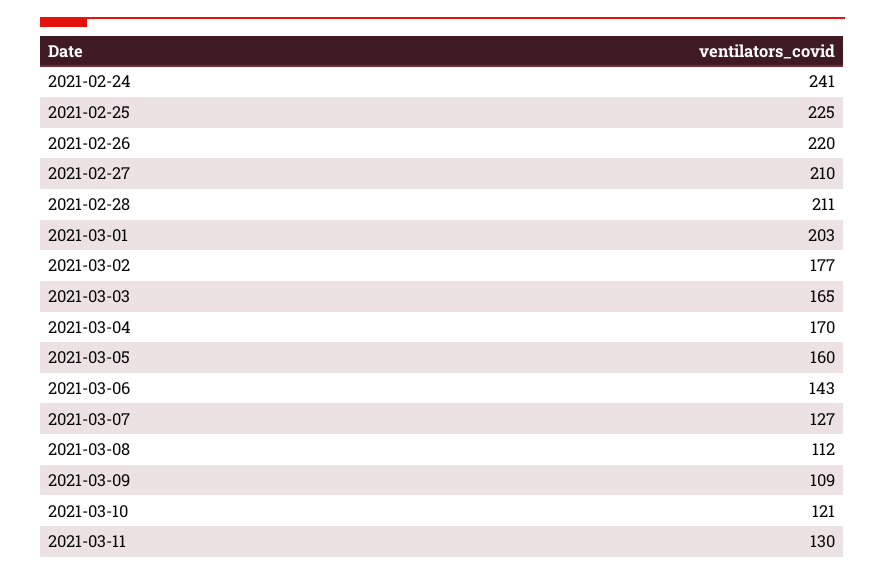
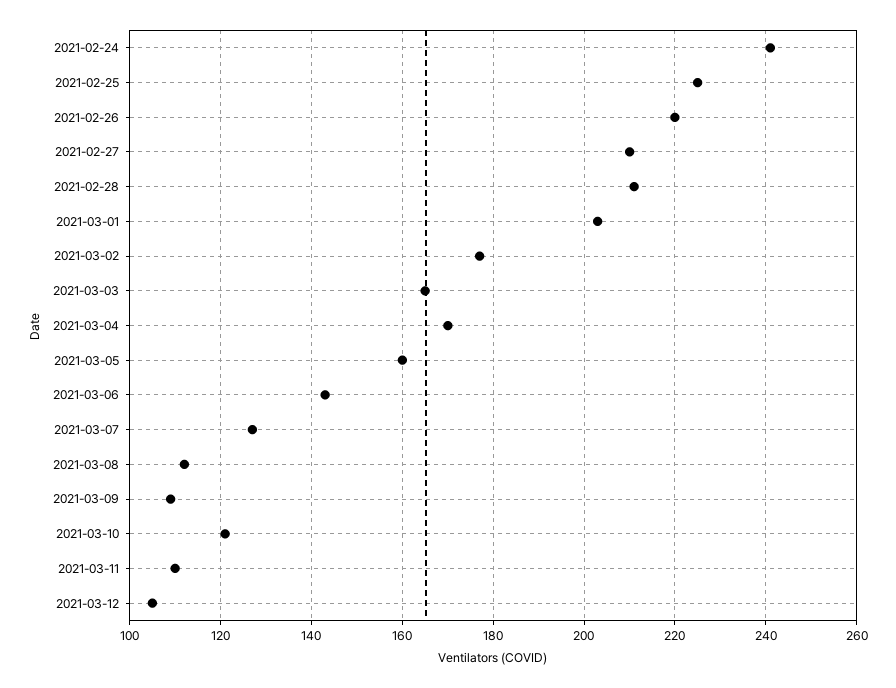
2021-03-11: 130 -> 110
2021-03-12: none -> 105

